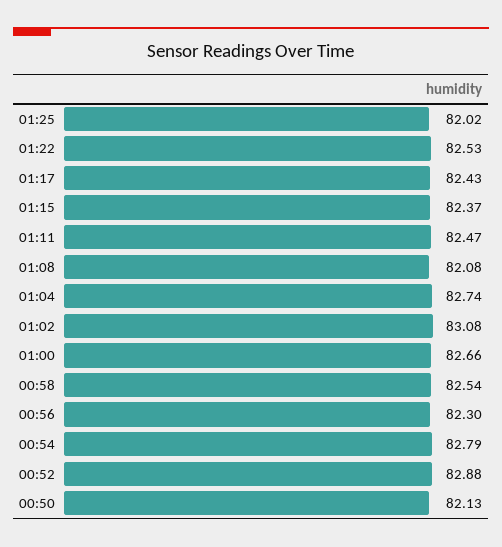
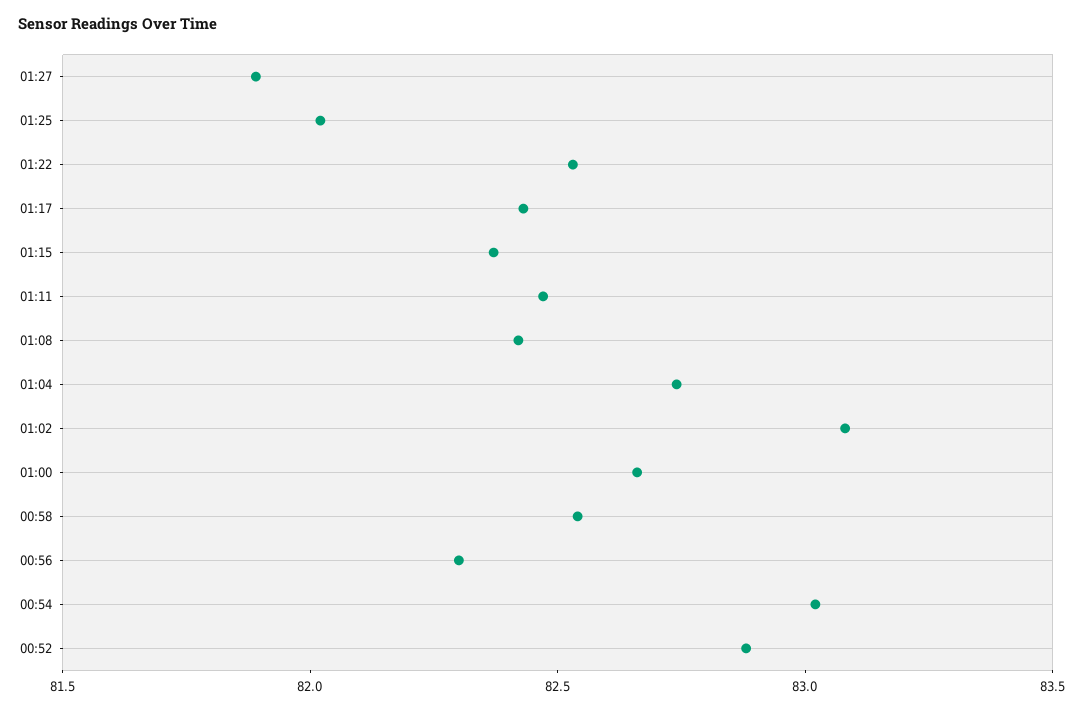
01:08: 82.08 -> 82.4
00:54: 82.79 -> 83
00:50: 82.13 -> none
01:27: none -> 81.9

